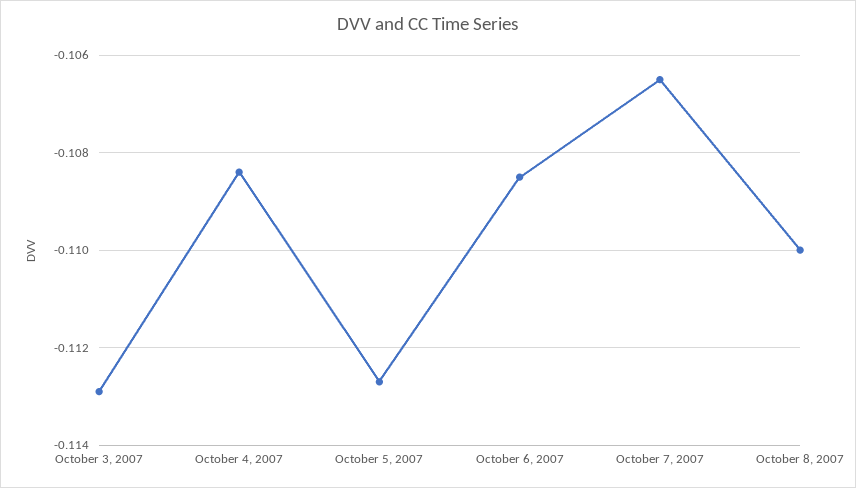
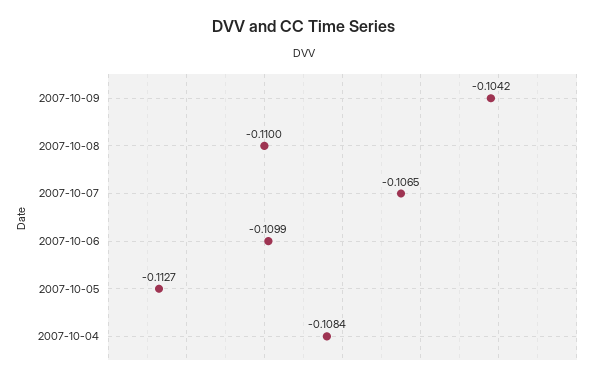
October 3, 2007: -0.113 -> none
October 6, 2007: -0.1085 -> -0.1099
2007-10-09: none -> -0.1042

